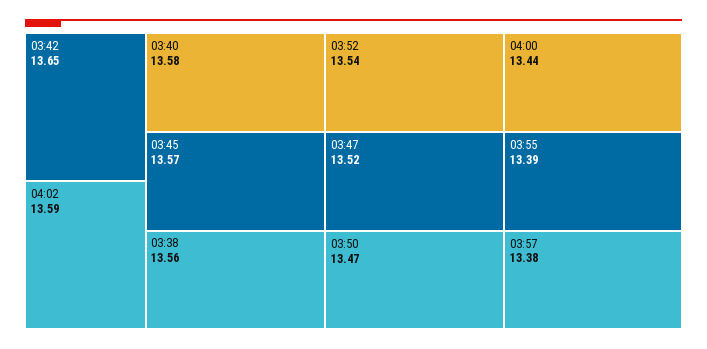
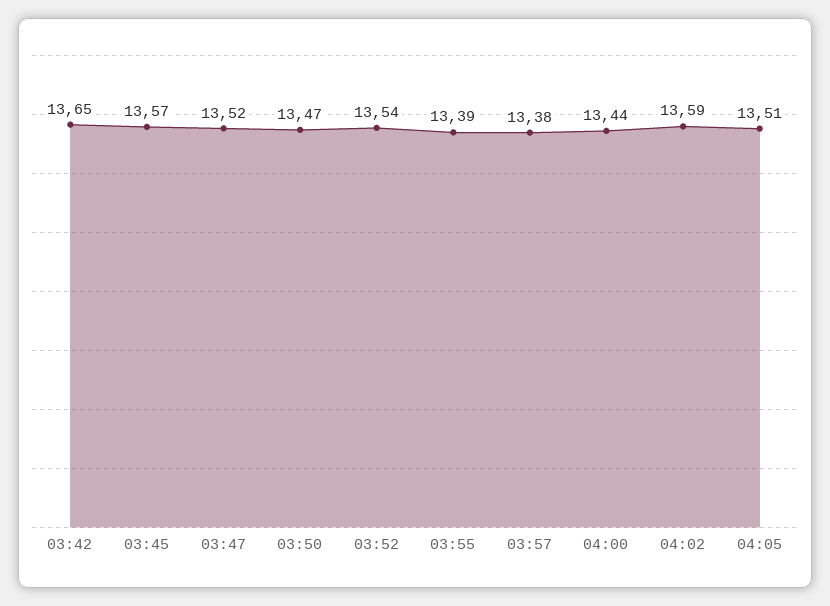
03:40: 13.58 -> none
03:38: 13.56 -> none
04:05: none -> 13.51

